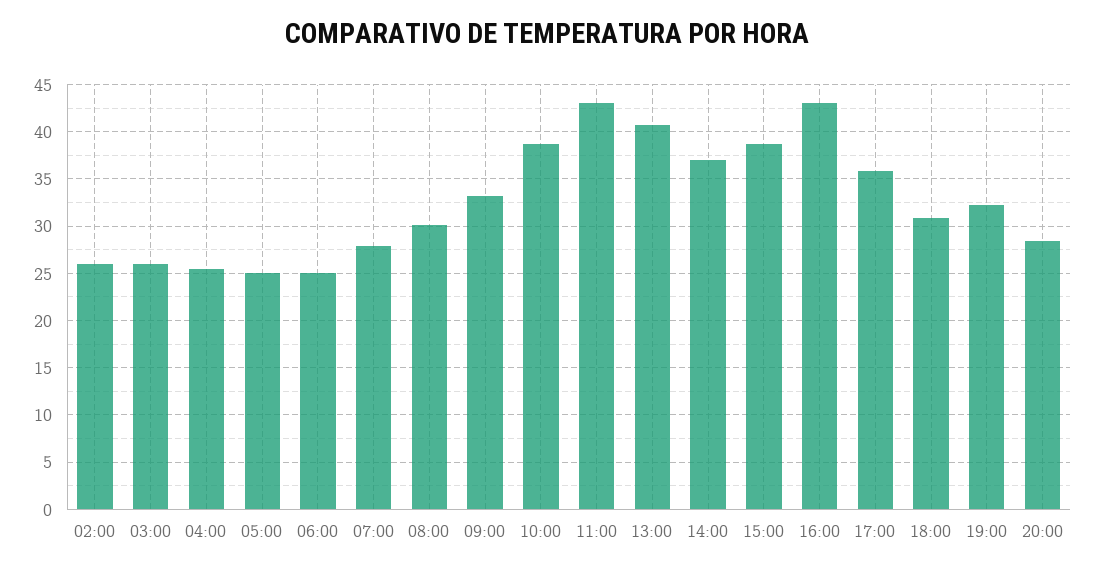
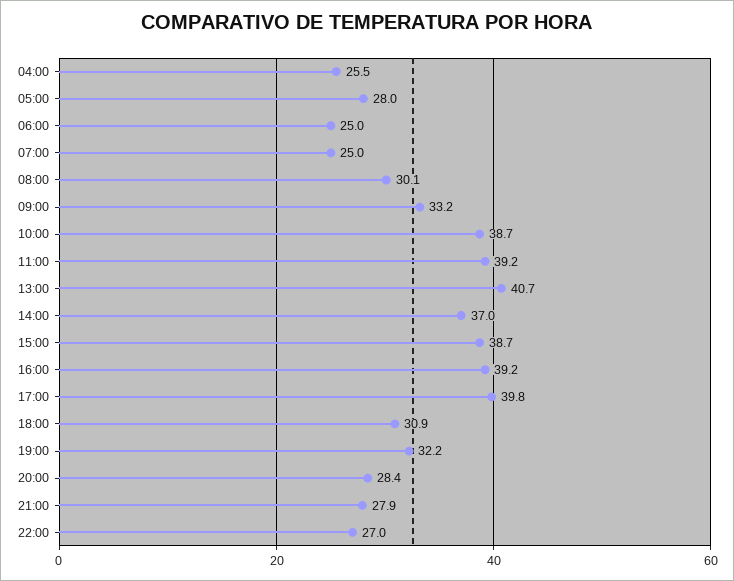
02:00: 26 -> none
03:00: 26 -> none
05:00: 25 -> 28
07:00: 28 -> 25
11:00: 43 -> 39.2
16:00: 43 -> 39.2
17:00: 36 -> 39.8
21:00: none -> 27.9
22:00: none -> 27

